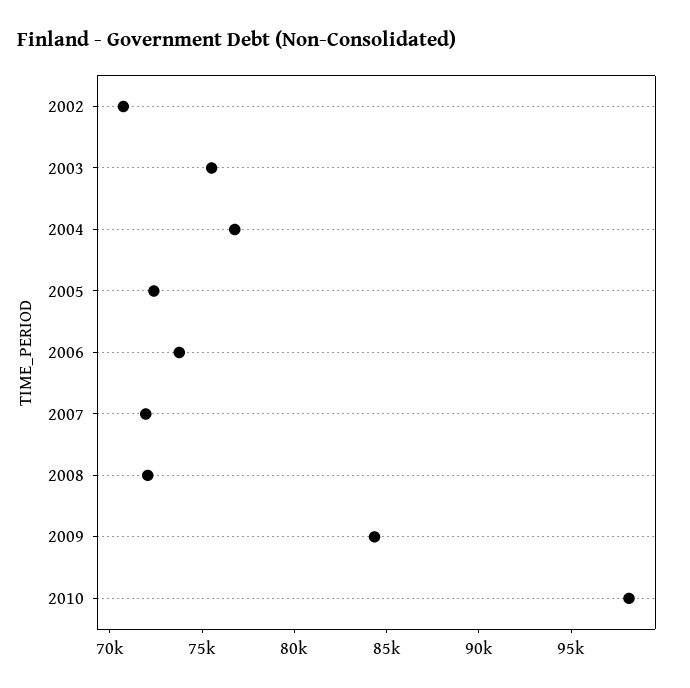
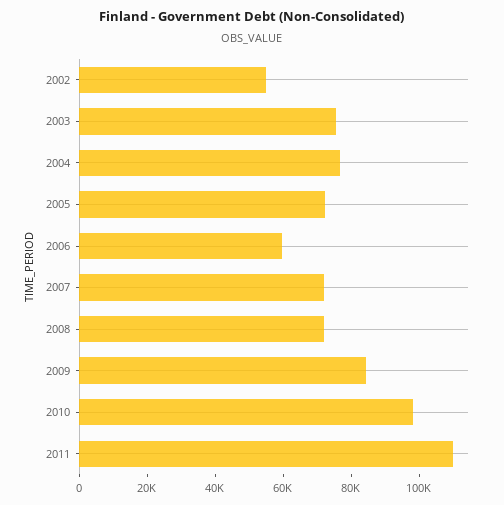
2002: 71000 -> 55000
2006: 74000 -> 60000
2011: none -> 110000

